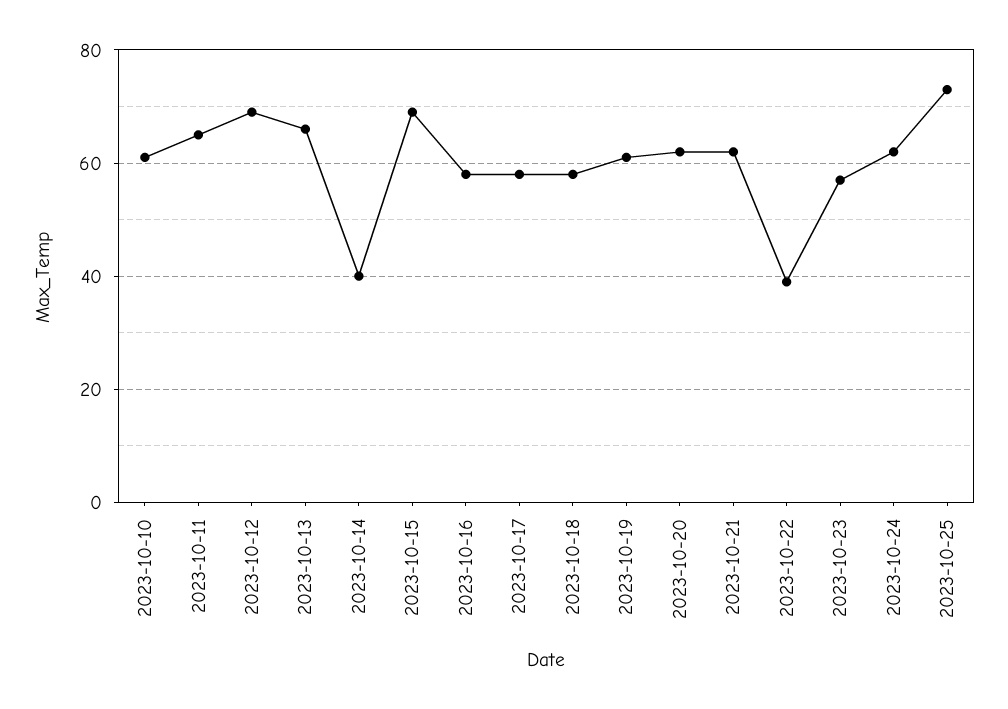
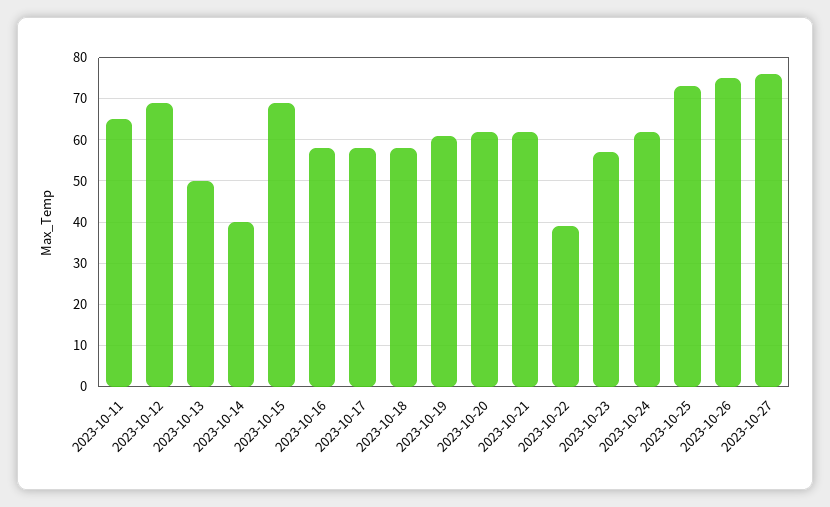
2023-10-10: 60 -> none
2023-10-13: 65 -> 50
2023-10-26: none -> 75
2023-10-27: none -> 75

